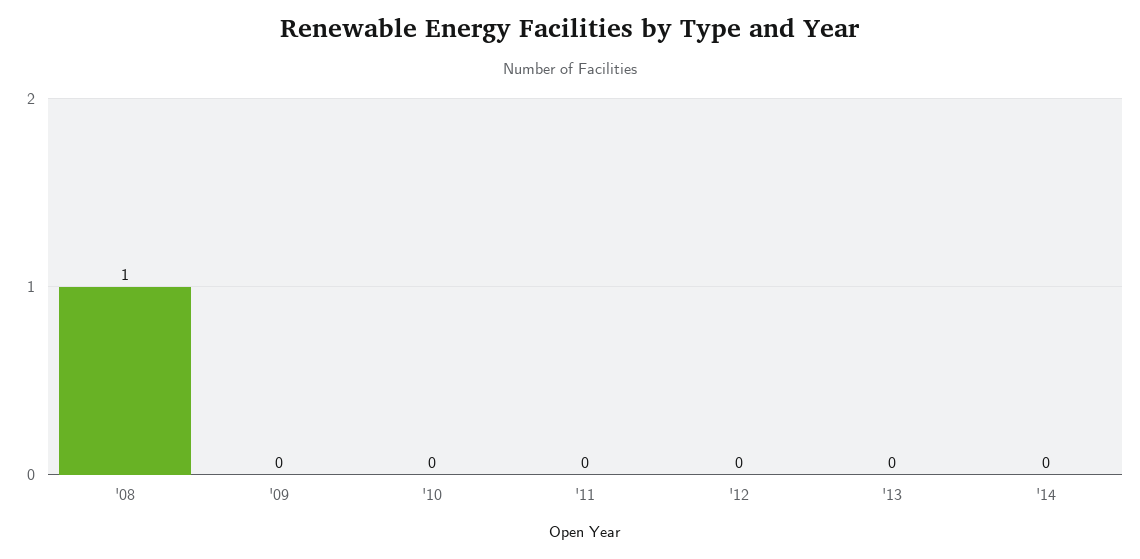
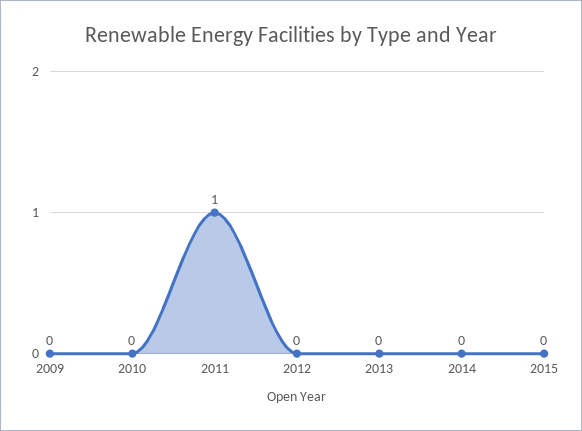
'08: 1 -> none
'11: 0 -> 1
2015: none -> 0

